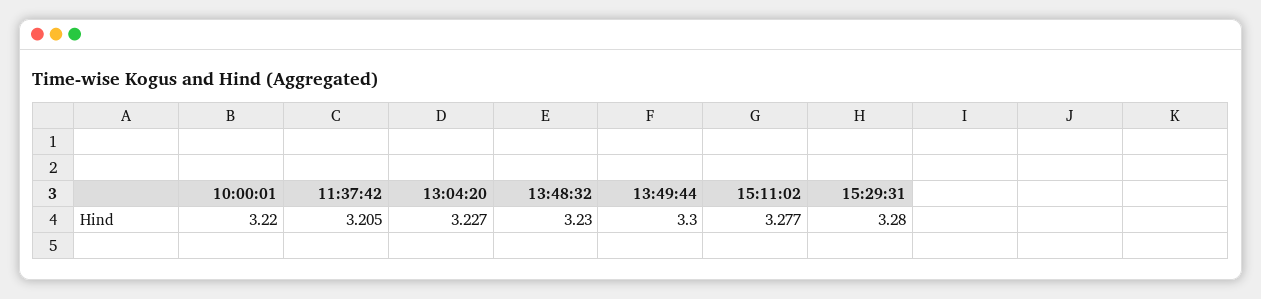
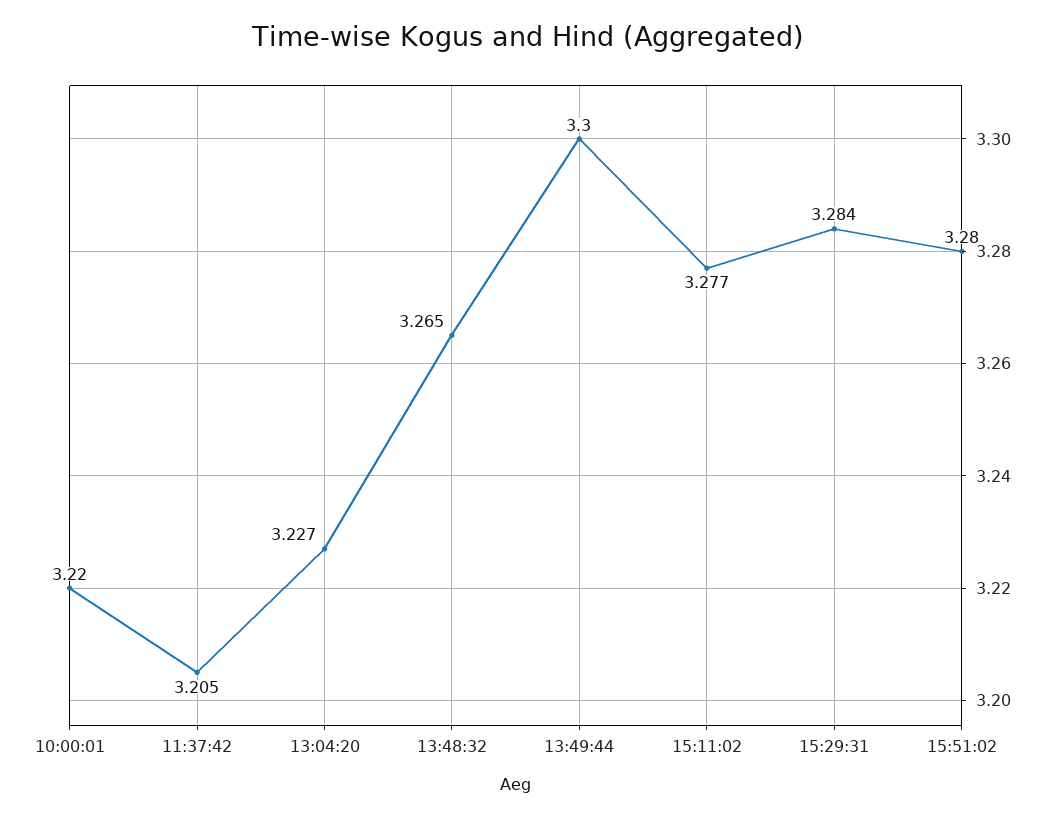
13:48:32: 3.23 -> 3.265
15:29:31: 3.28 -> 3.284
15:51:02: none -> 3.28

